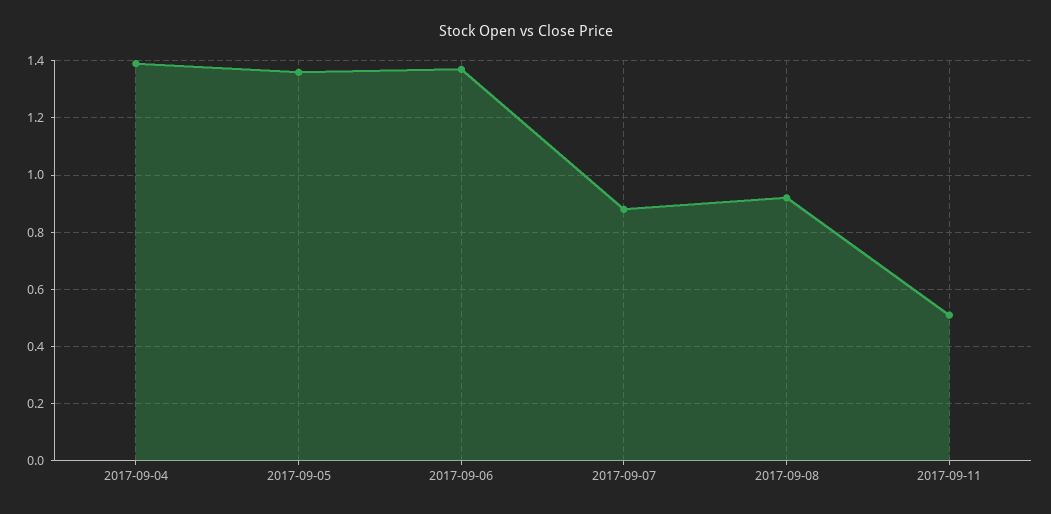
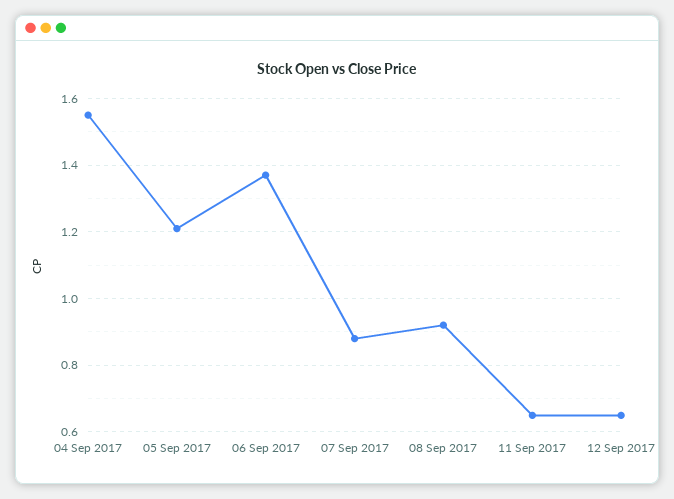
2017-09-04: 1.4 -> 1.55
2017-09-05: 1.35 -> 1.2
2017-09-11: 0.5 -> 0.65
12 Sep 2017: none -> 0.65

